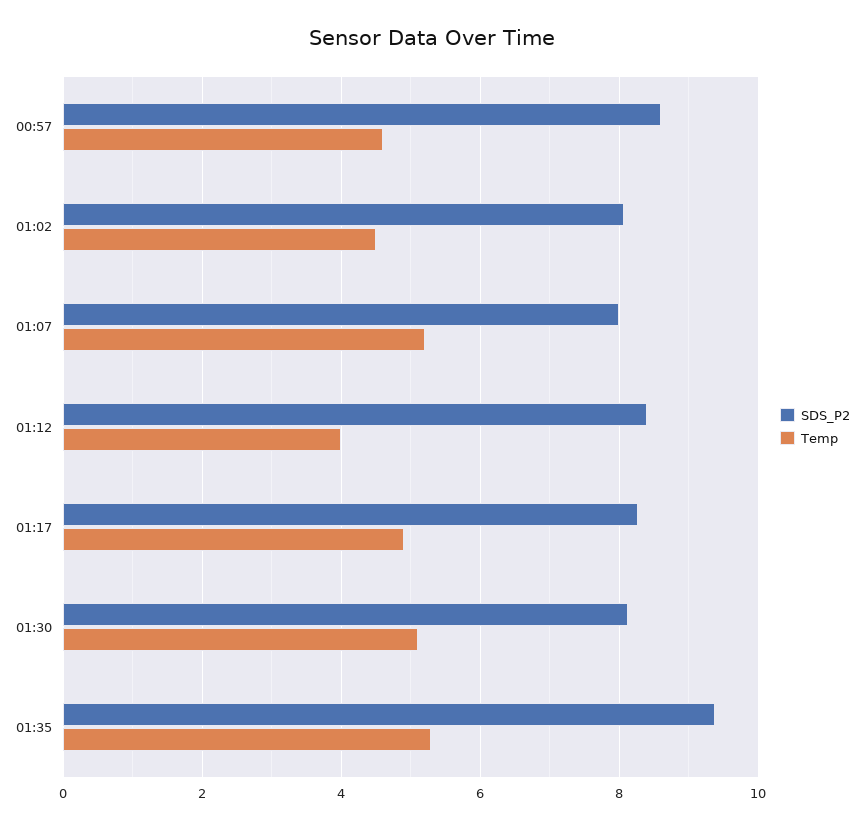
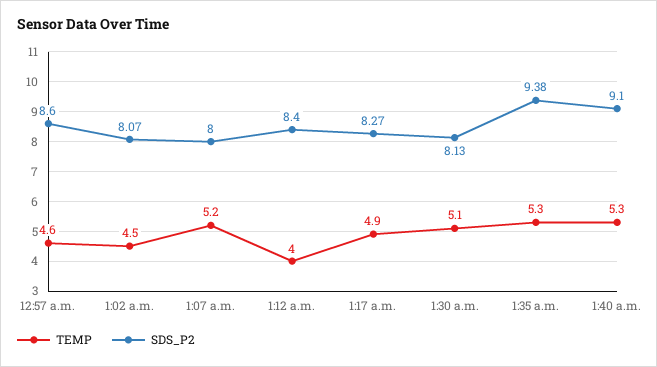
Temp, 1:40 a.m.: none -> 5.3
SDS_P2, 1:40 a.m.: none -> 9.1

